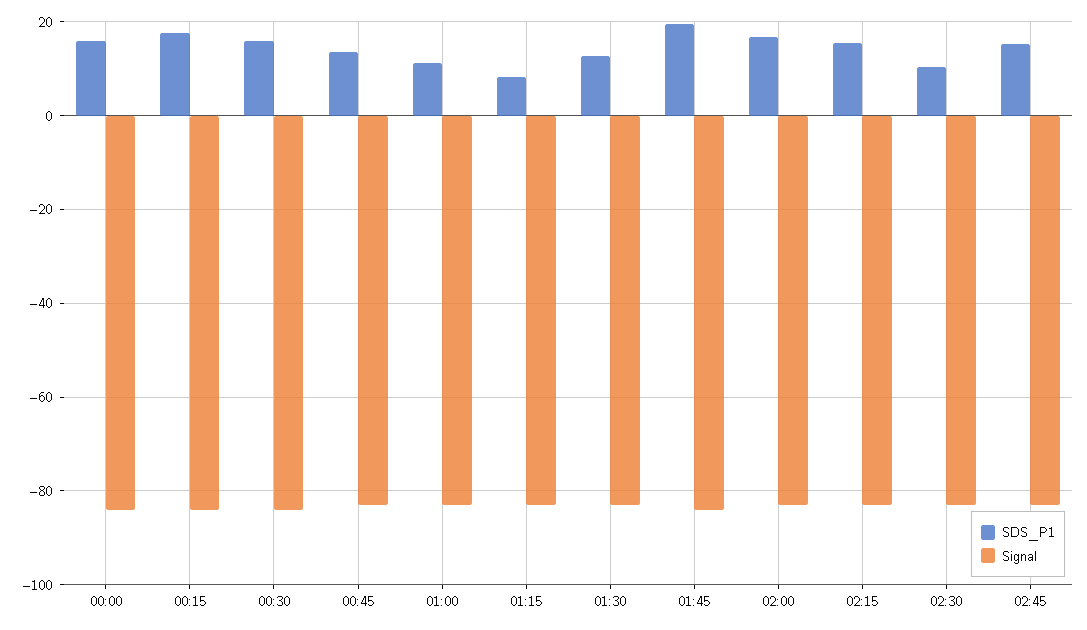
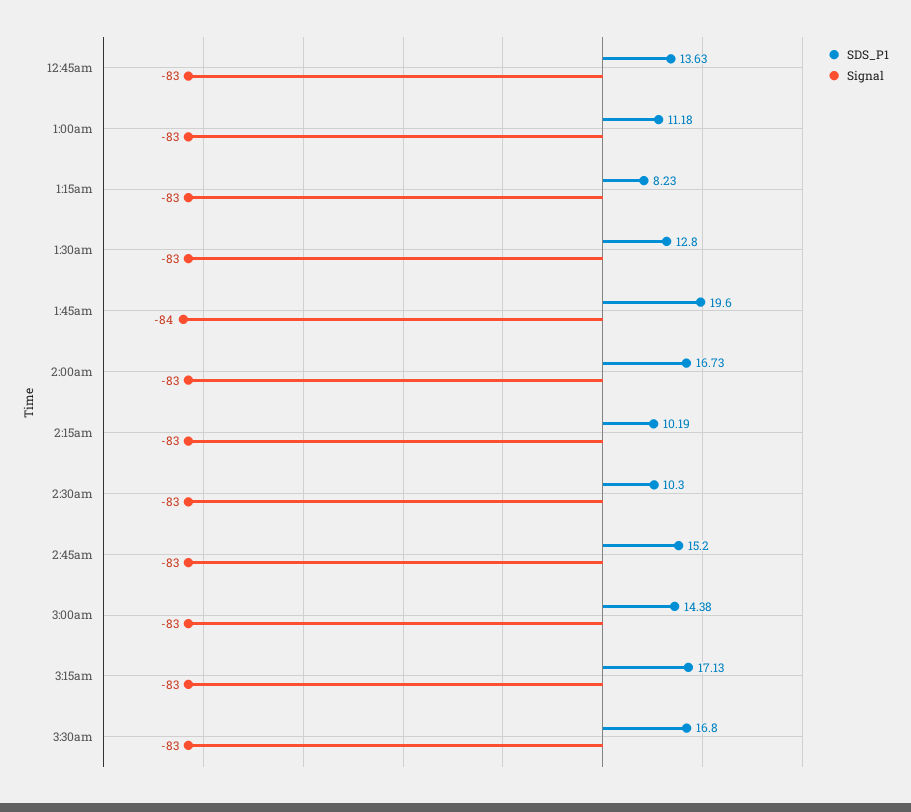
SDS_P1, 00:00: 16 -> none
Signal, 00:00: -84 -> none
SDS_P1, 00:15: 18 -> none
Signal, 00:15: -84 -> none
SDS_P1, 00:30: 16 -> none
Signal, 00:30: -84 -> none
SDS_P1, 02:15: 16 -> 10.19
SDS_P1, 3:00am: none -> 14.38
Signal, 3:00am: none -> -83
SDS_P1, 3:15am: none -> 17.13
Signal, 3:15am: none -> -83
SDS_P1, 3:30am: none -> 16.8
Signal, 3:30am: none -> -83

